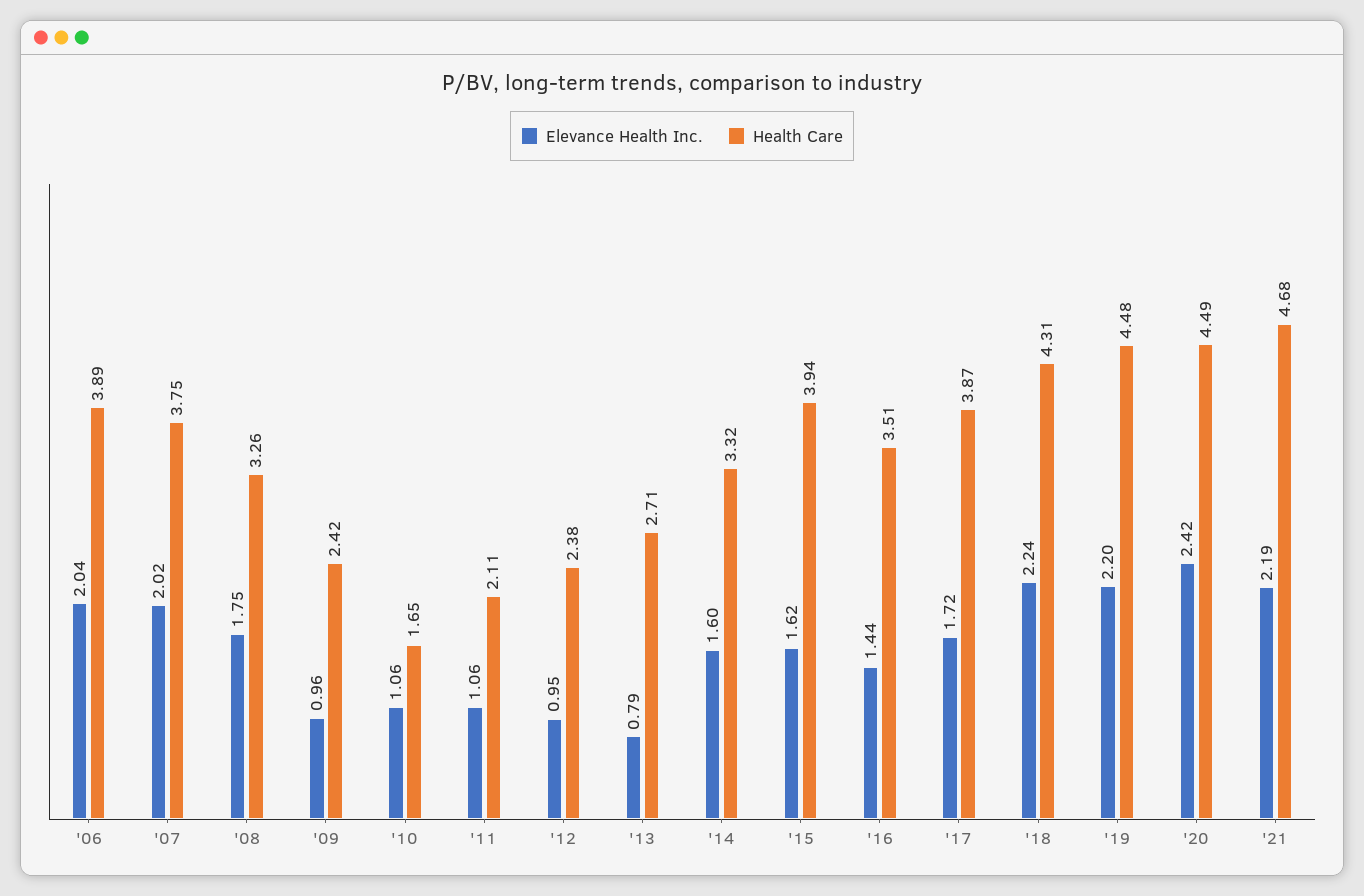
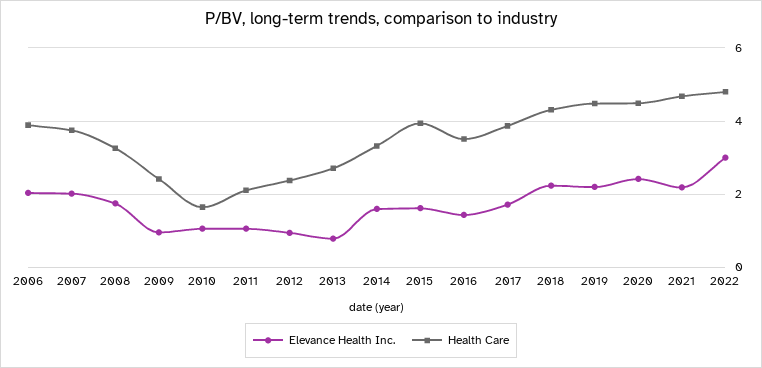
Elevance Health Inc., 2022: none -> 3
Health Care, 2022: none -> 4.8

